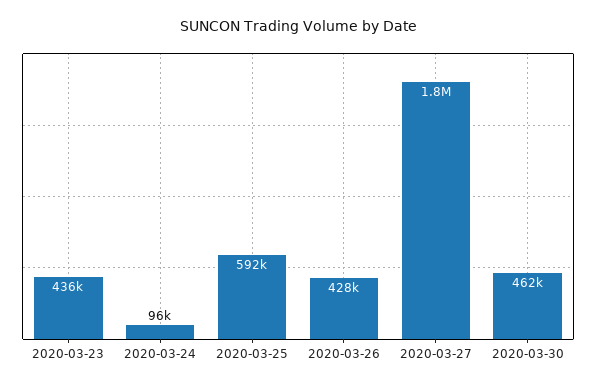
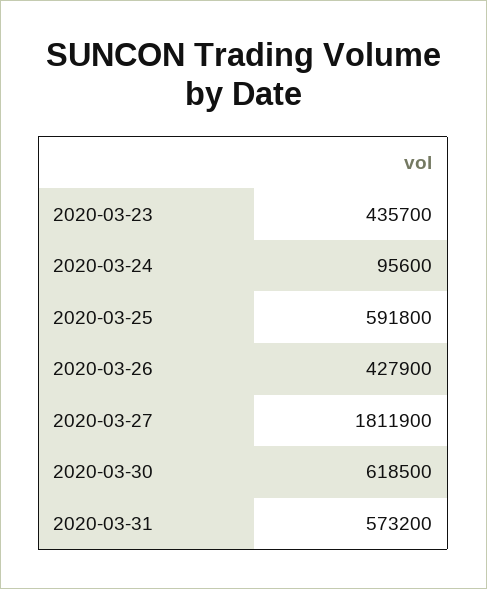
2020-03-30: 462000 -> 618500
2020-03-31: none -> 573200

